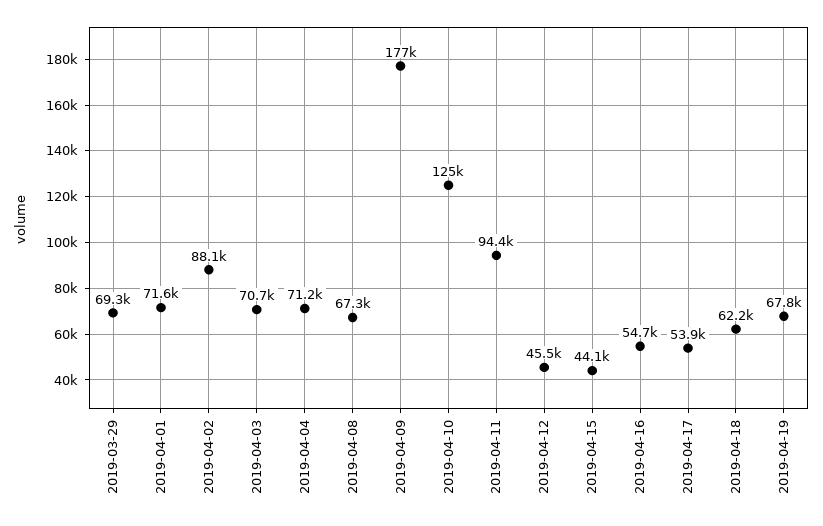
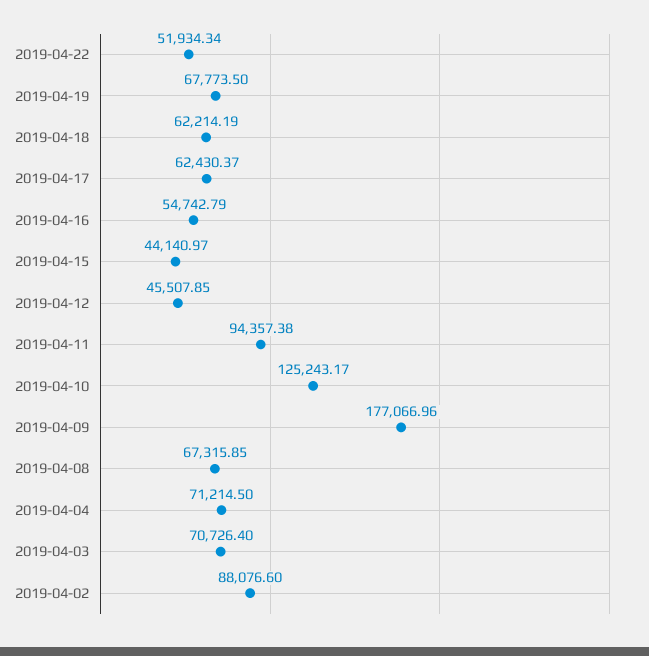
2019-03-29: 69300 -> none
2019-04-01: 71600 -> none
2019-04-17: 53900 -> 62430.37
2019-04-22: none -> 51934.34

